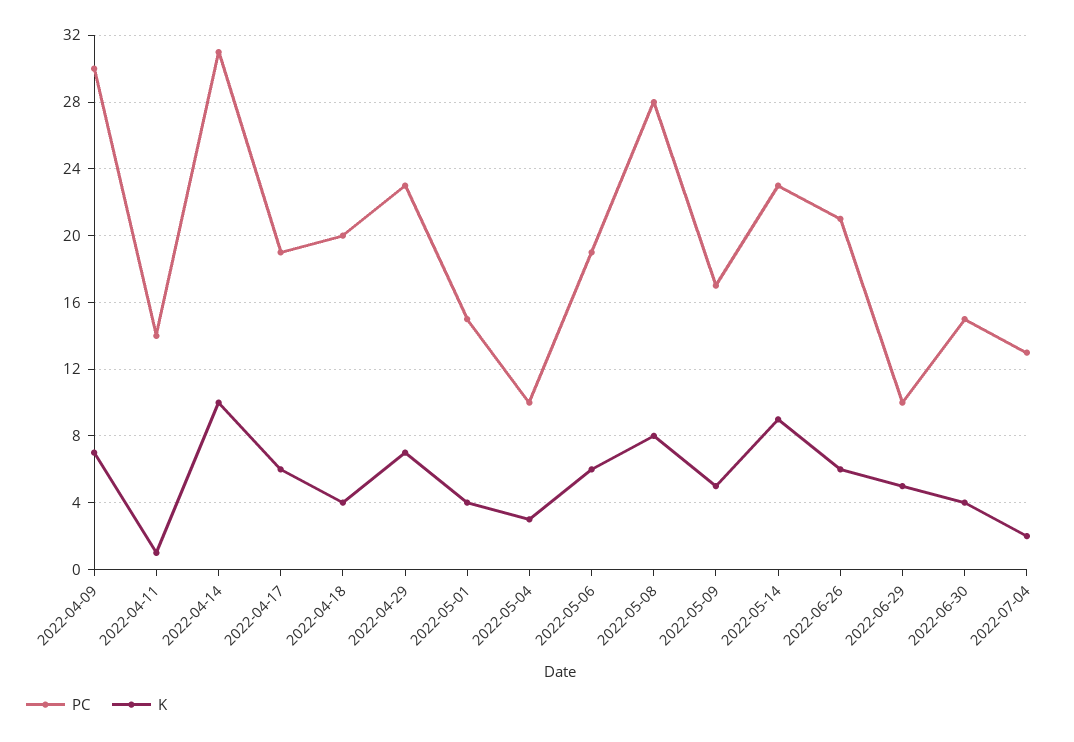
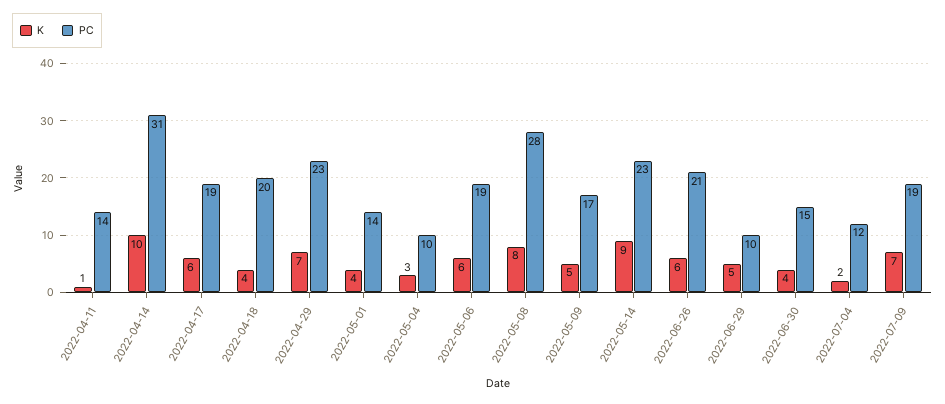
PC, 2022-04-09: 30 -> none
K, 2022-04-09: 7 -> none
PC, 2022-05-01: 15 -> 14
PC, 2022-07-04: 13 -> 12
K, 2022-07-09: none -> 7
PC, 2022-07-09: none -> 19

